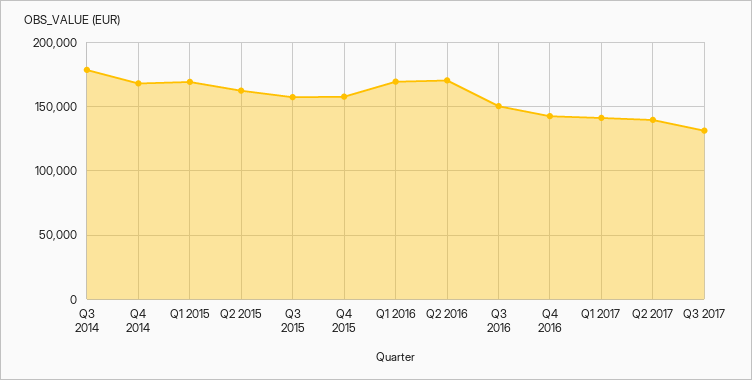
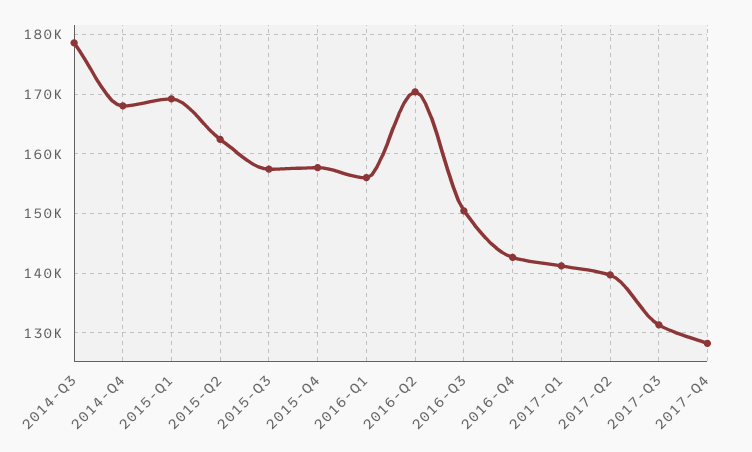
Q1 2016: 170000 -> 156000
2017-Q4: none -> 128000

